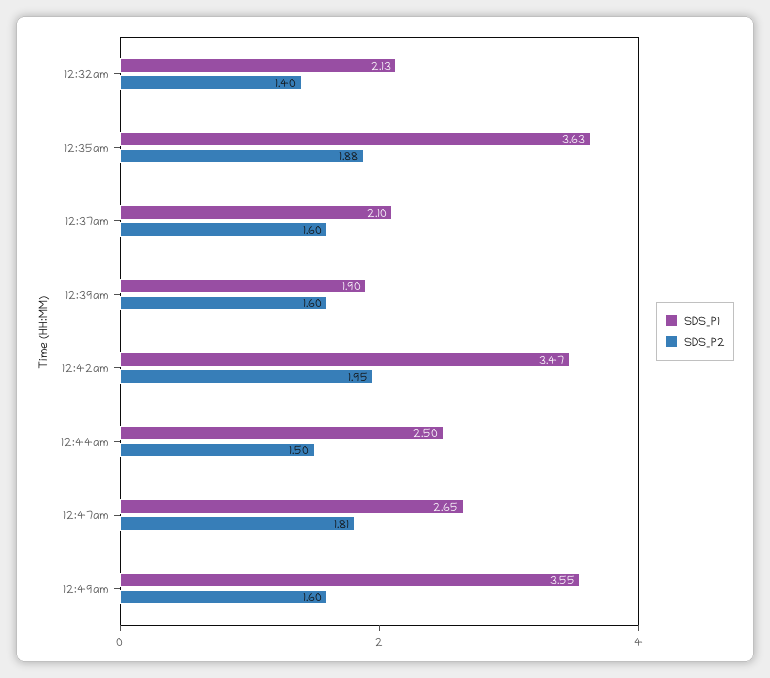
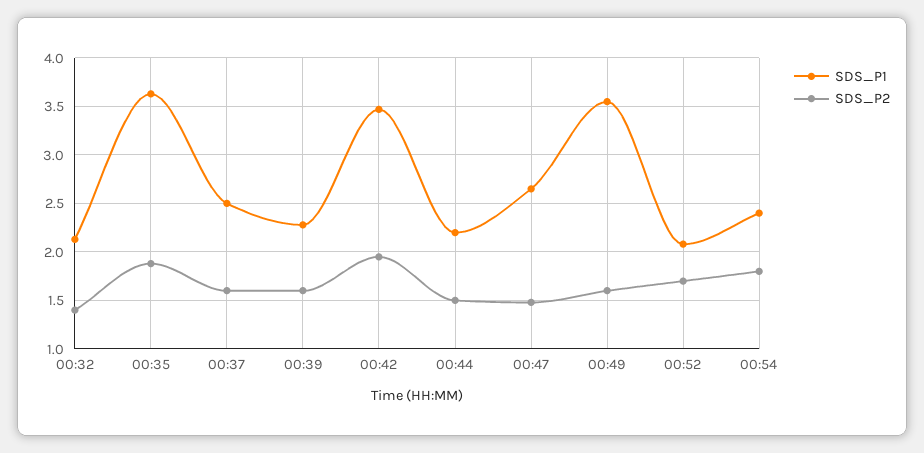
SDS_P1, 12:37am: 2.1 -> 2.5
SDS_P1, 12:39am: 1.9 -> 2.3
SDS_P1, 12:44am: 2.5 -> 2.2
SDS_P2, 12:47am: 1.81 -> 1.5
SDS_P1, 00:52: none -> 2.1
SDS_P2, 00:52: none -> 1.7
SDS_P1, 00:54: none -> 2.4
SDS_P2, 00:54: none -> 1.8

